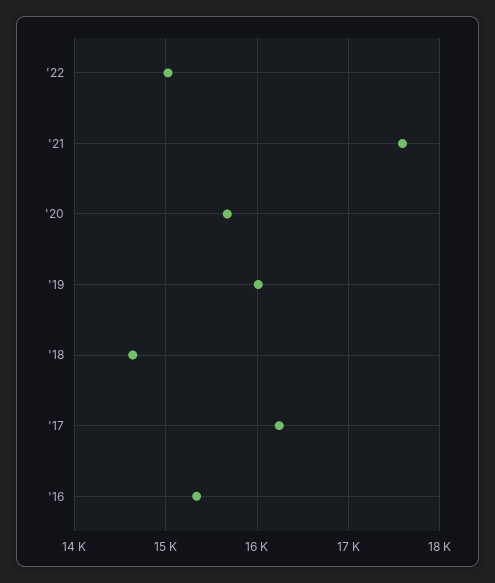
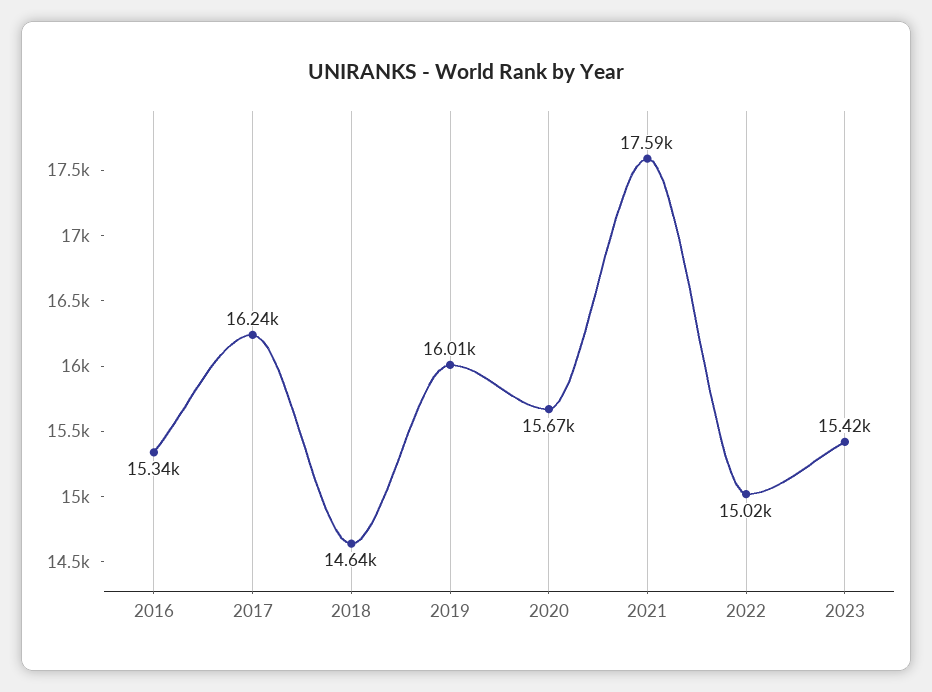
2023: none -> 15420

